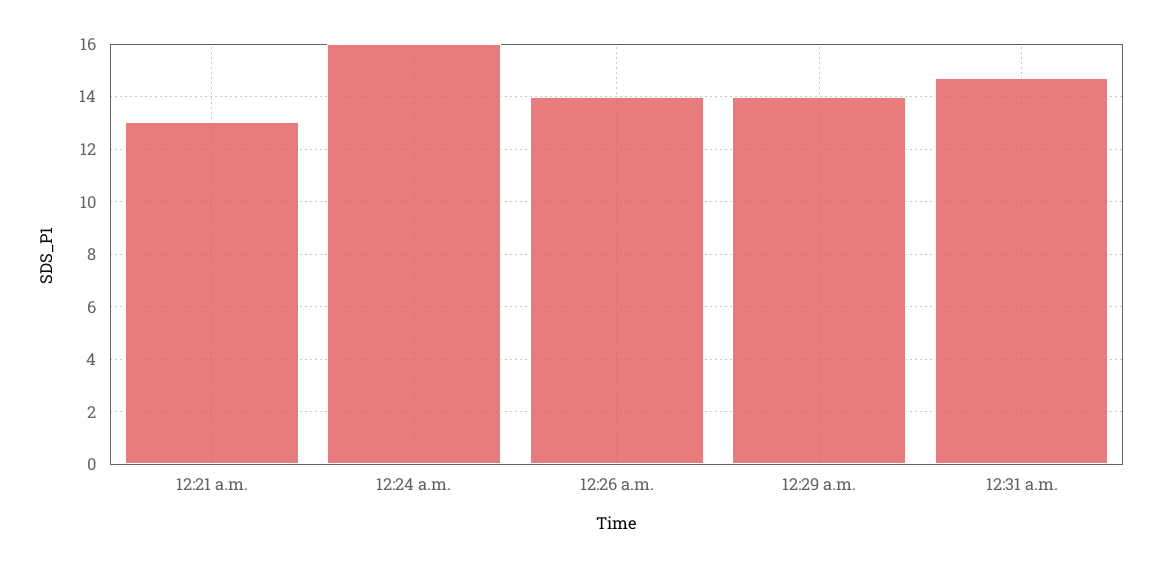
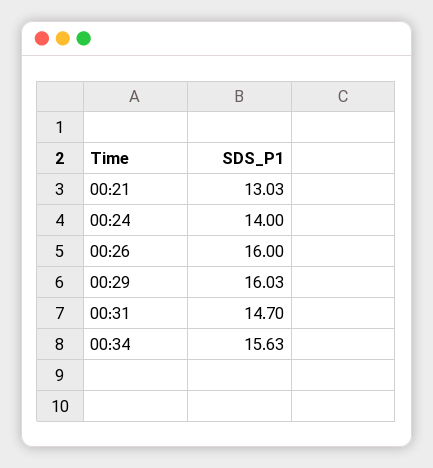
12:24 a.m.: 16 -> 14
12:26 a.m.: 14 -> 16
12:29 a.m.: 14 -> 16.03
00:34: none -> 15.63

